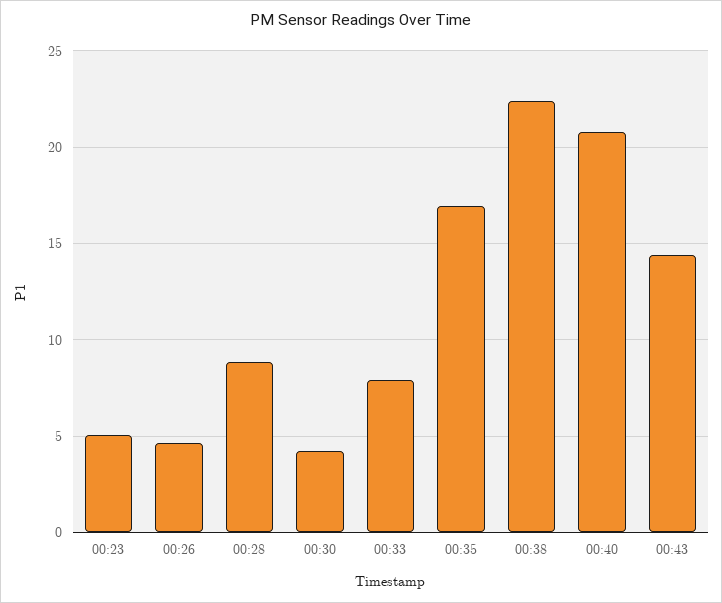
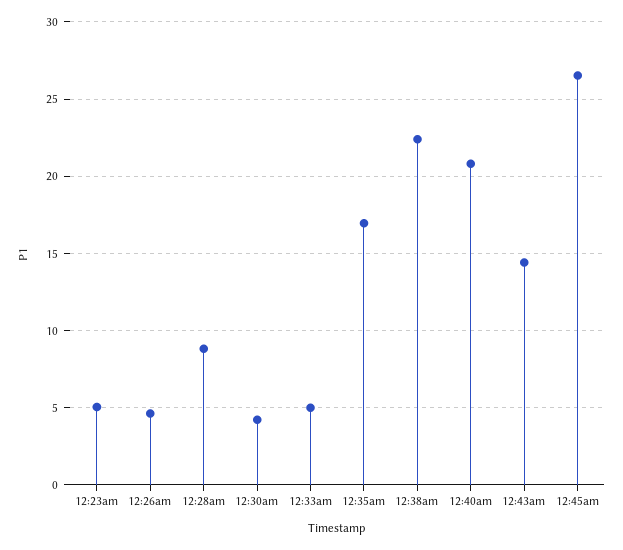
00:33: 8 -> 5
12:45am: none -> 26.5

